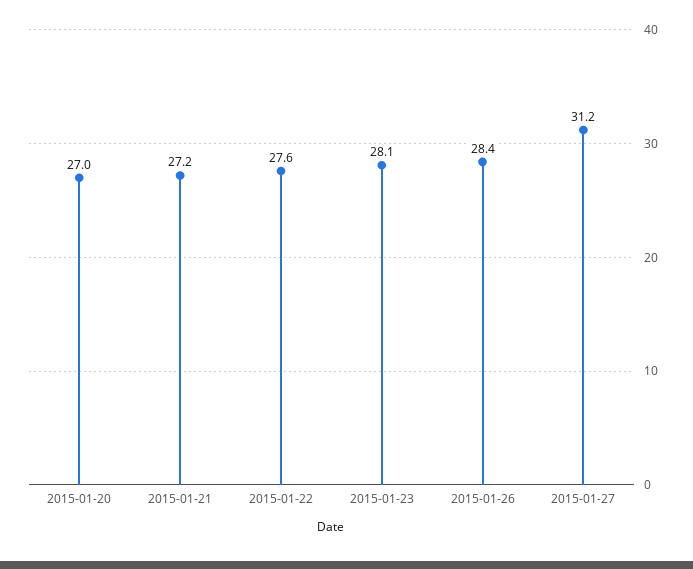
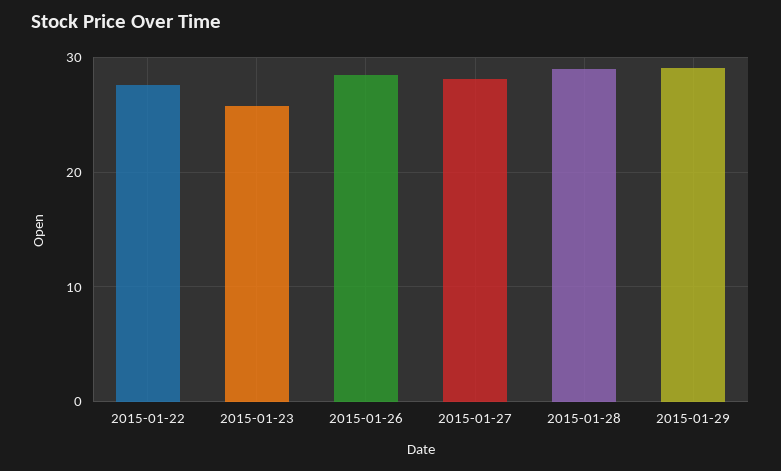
2015-01-20: 27 -> none
2015-01-21: 27.2 -> none
2015-01-23: 28.1 -> 26
2015-01-27: 31.2 -> 28
2015-01-28: none -> 29
2015-01-29: none -> 29

